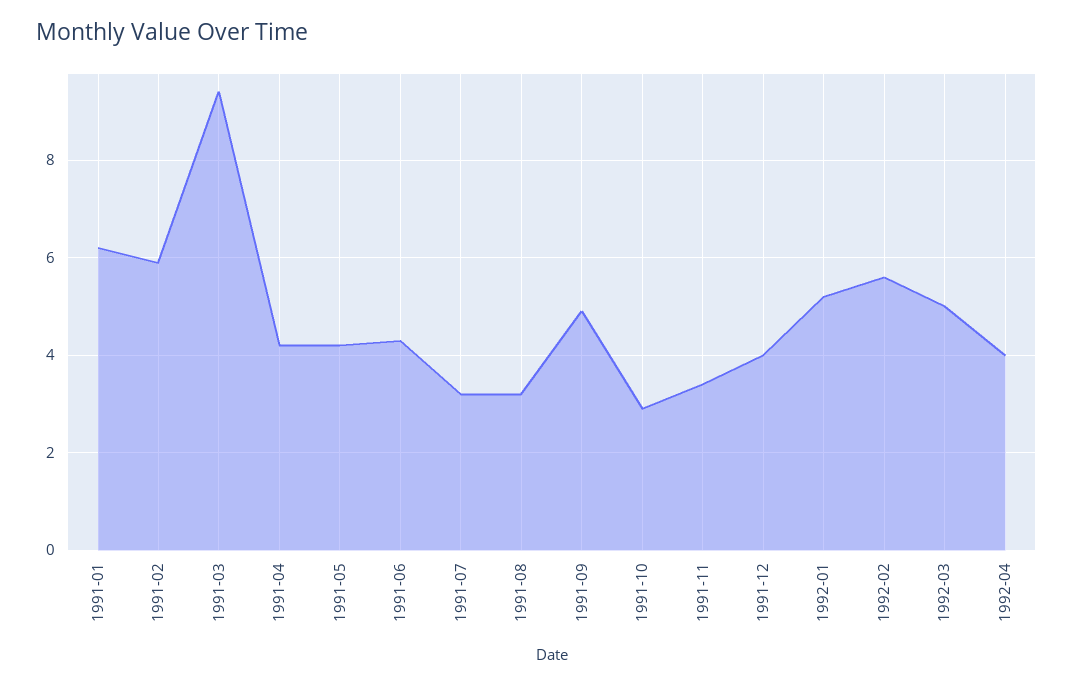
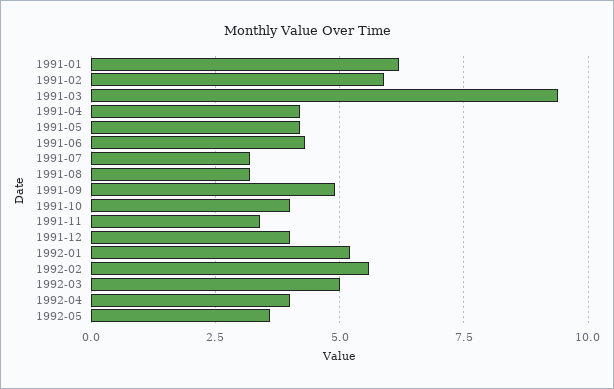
1991-10: 3 -> 4
1992-05: none -> 3.5

